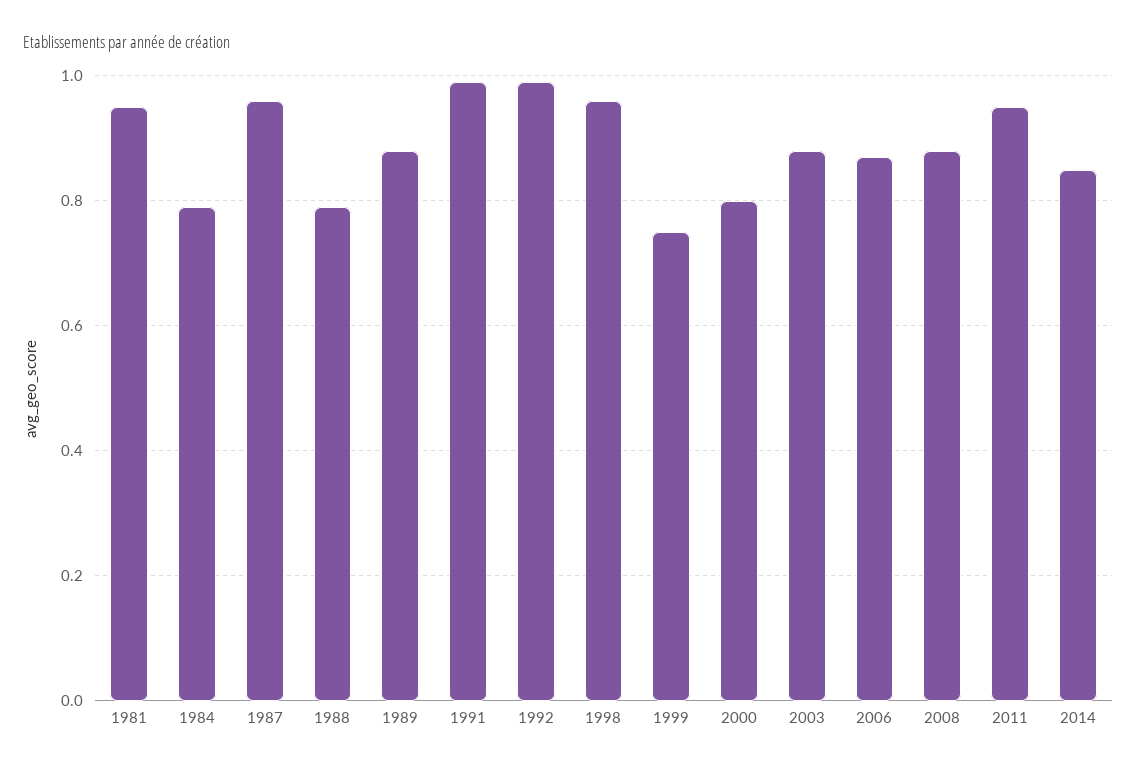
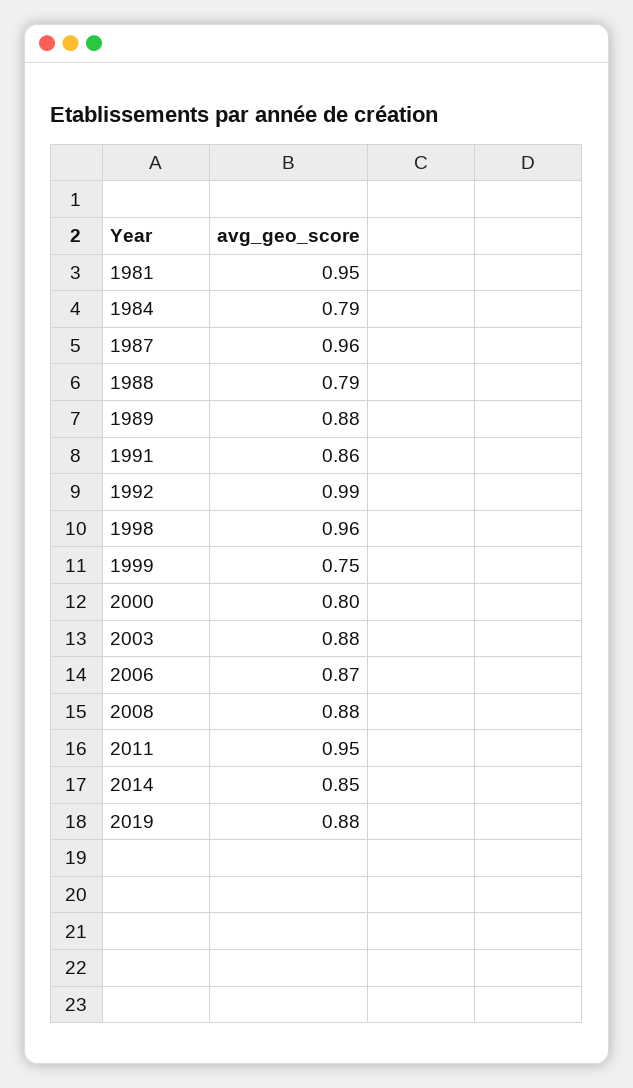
1991: 1 -> 0.86
2019: none -> 0.88

